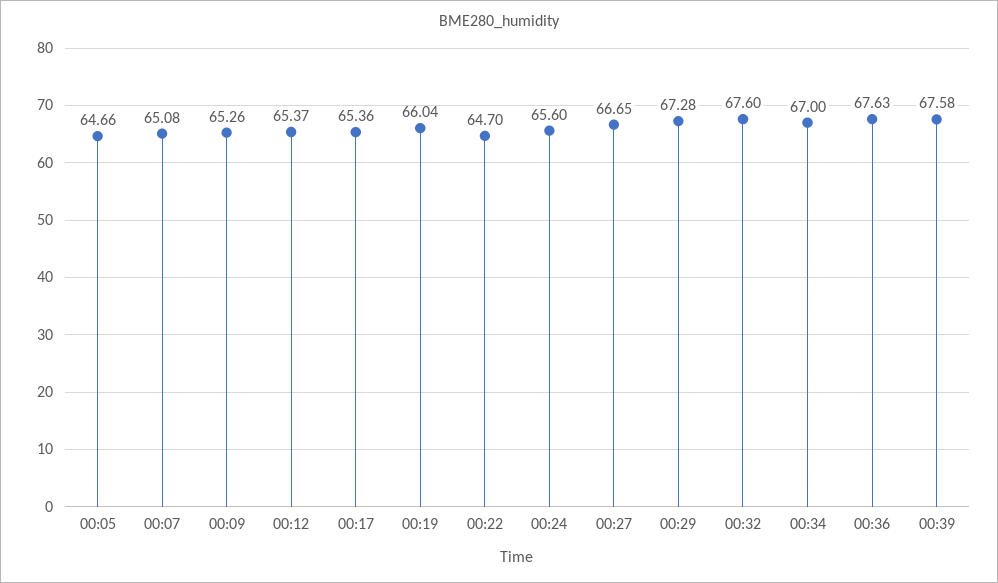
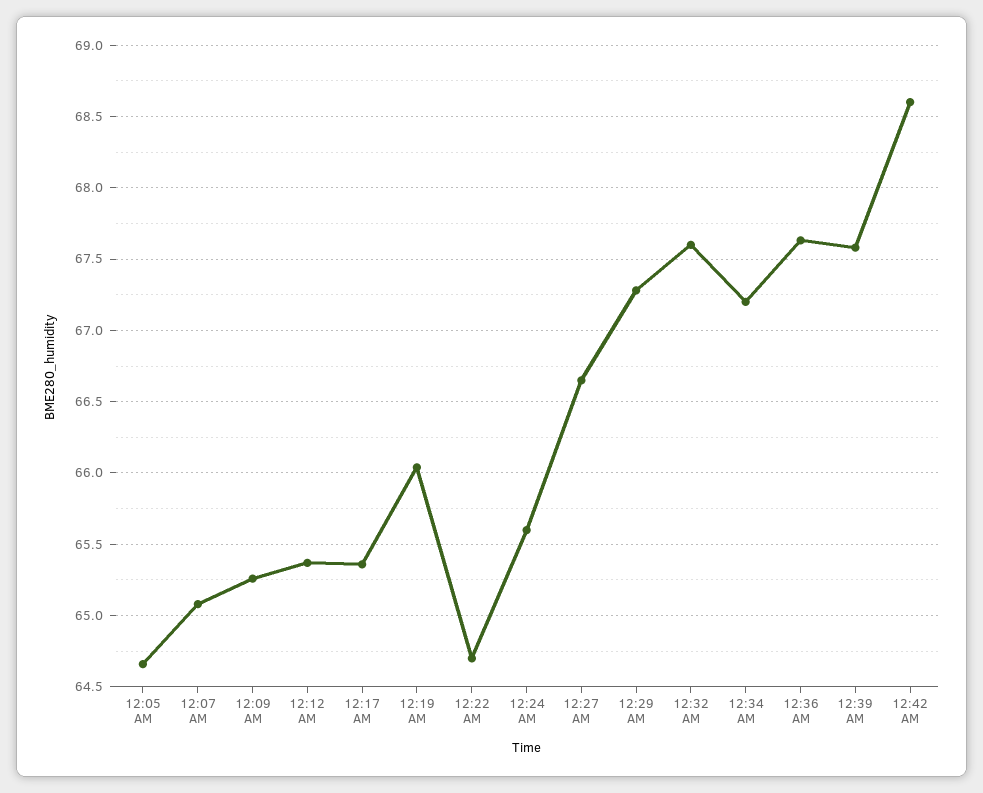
00:34: 67 -> 67.2
12:42 AM: none -> 68.6

